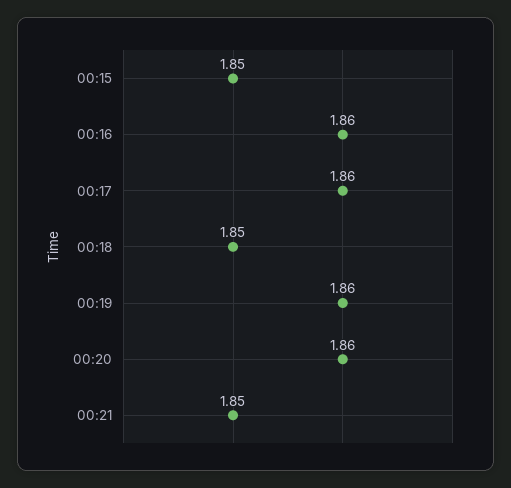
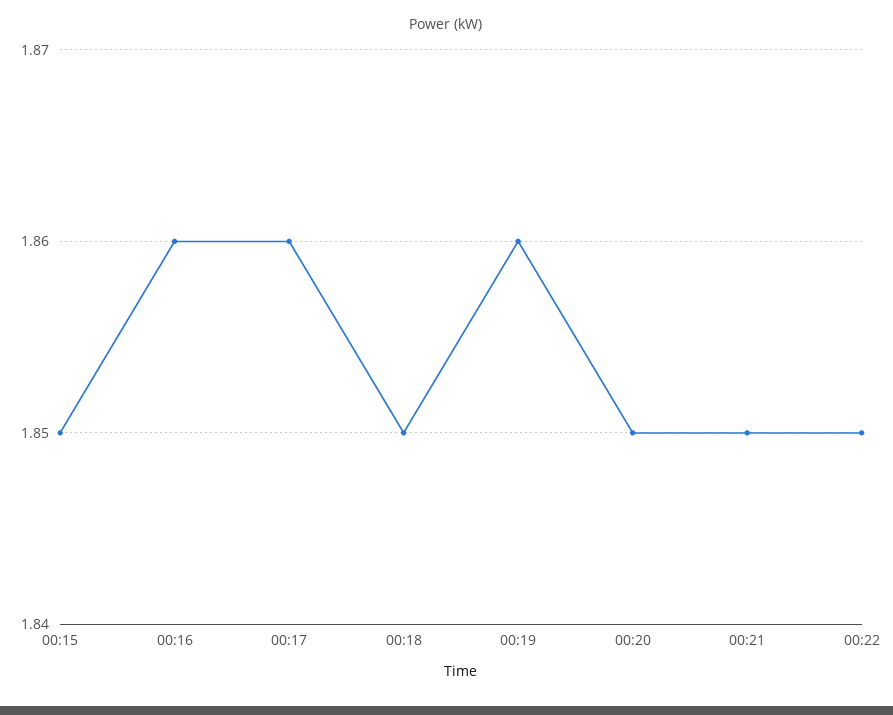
00:20: 1.86 -> 1.85
00:22: none -> 1.85

